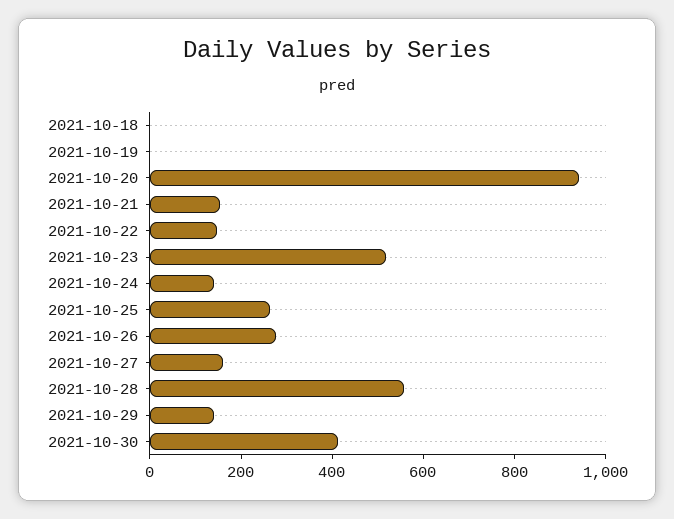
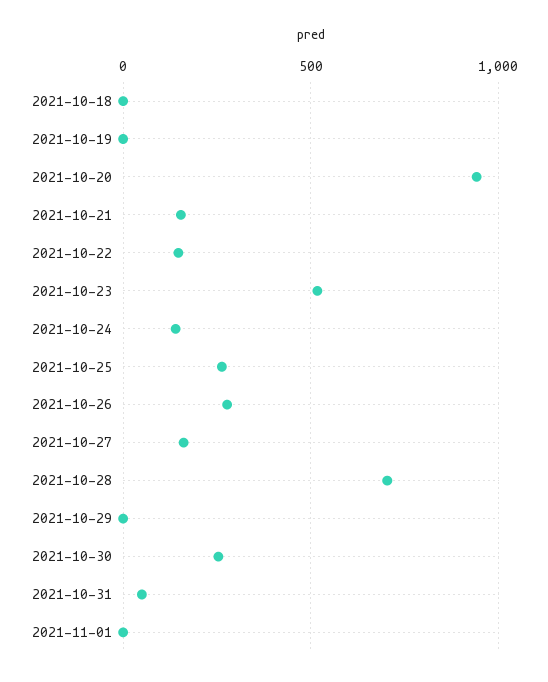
2021-10-28: 550 -> 700
2021-10-29: 150 -> 0
2021-10-30: 400 -> 250
2021-10-31: none -> 50
2021-11-01: none -> 0

